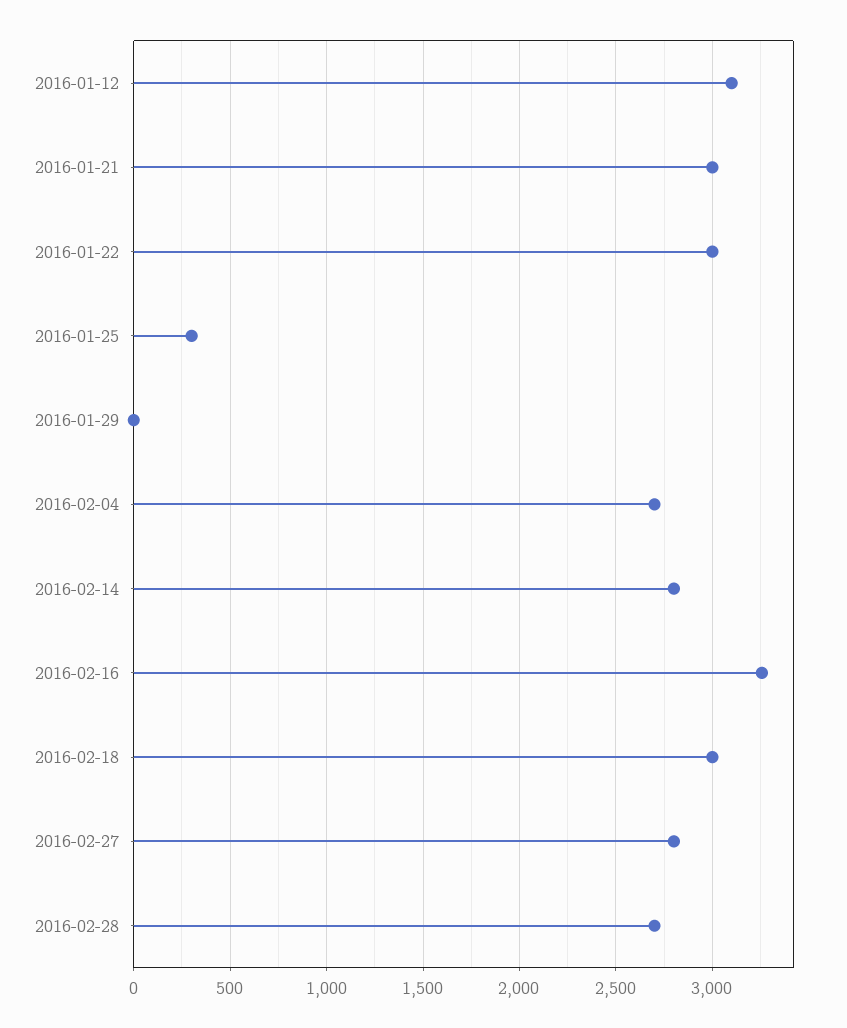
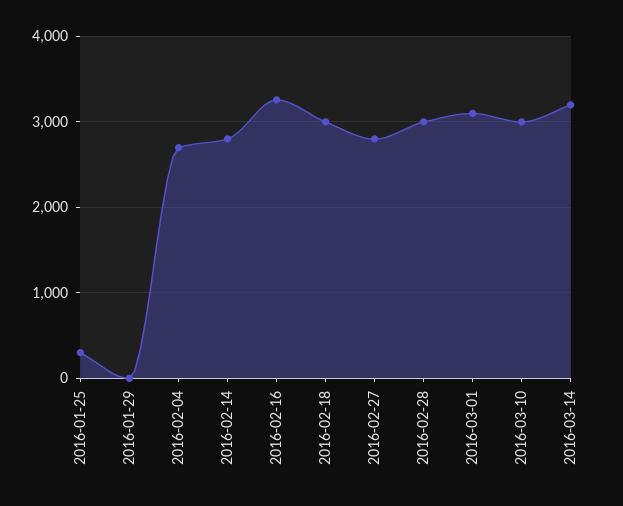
2016-01-12: 3100 -> none
2016-01-21: 3000 -> none
2016-01-22: 3000 -> none
2016-02-28: 2700 -> 3000
2016-03-01: none -> 3100
2016-03-10: none -> 3000
2016-03-14: none -> 3200

